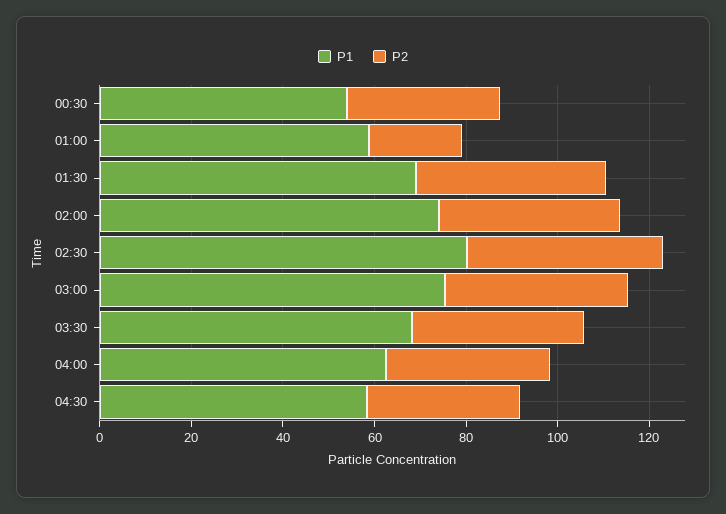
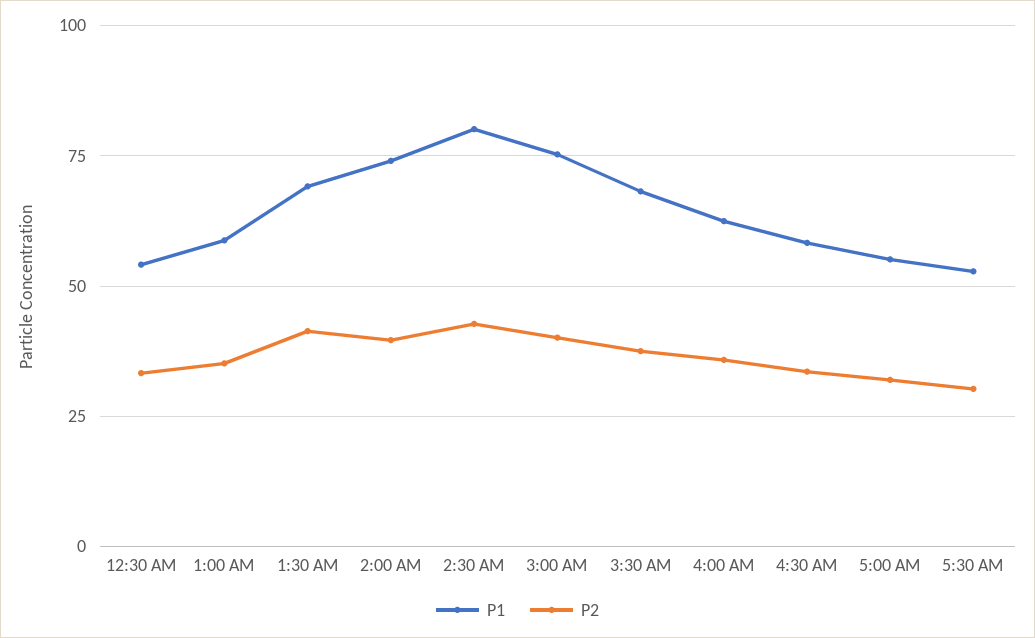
P2, 01:00: 20 -> 35
P1, 5:00 AM: none -> 55
P2, 5:00 AM: none -> 32.5
P1, 5:30 AM: none -> 52.5
P2, 5:30 AM: none -> 30

